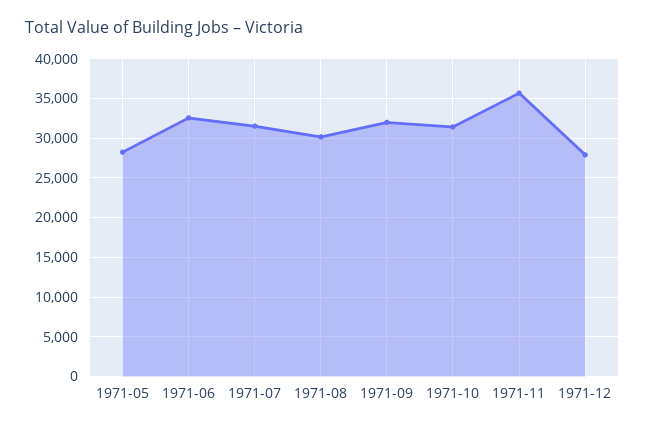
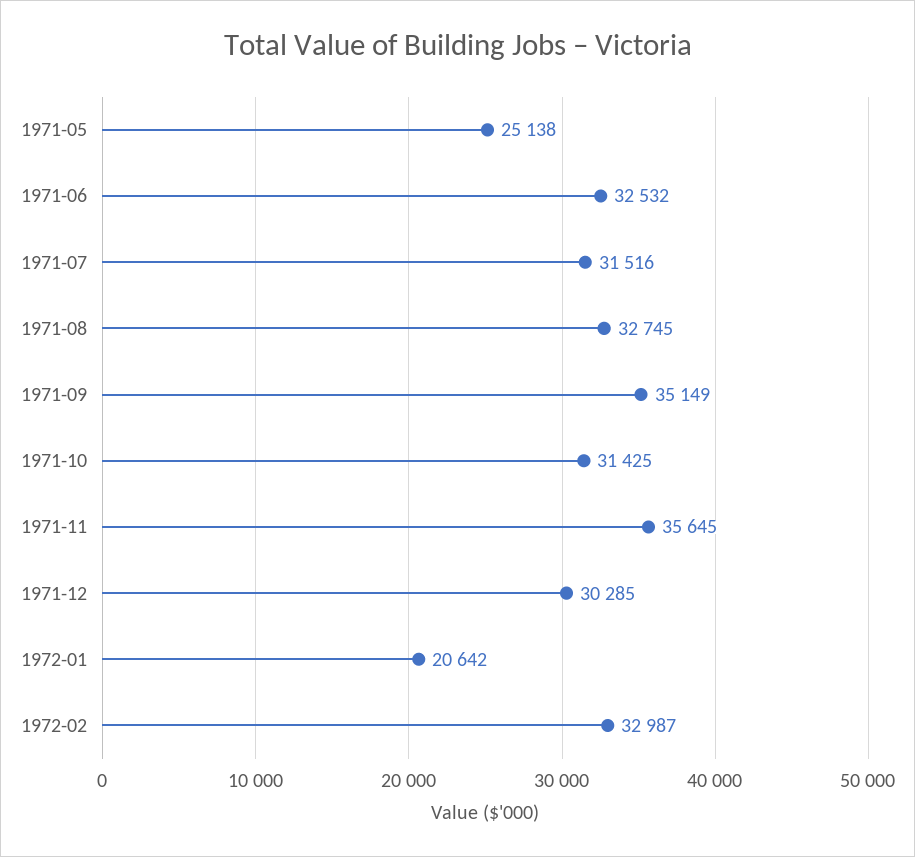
1971-05: 28000 -> 25138
1971-08: 30000 -> 32745
1971-09: 32000 -> 35149
1971-12: 28000 -> 30285
1972-01: none -> 20642
1972-02: none -> 32987

